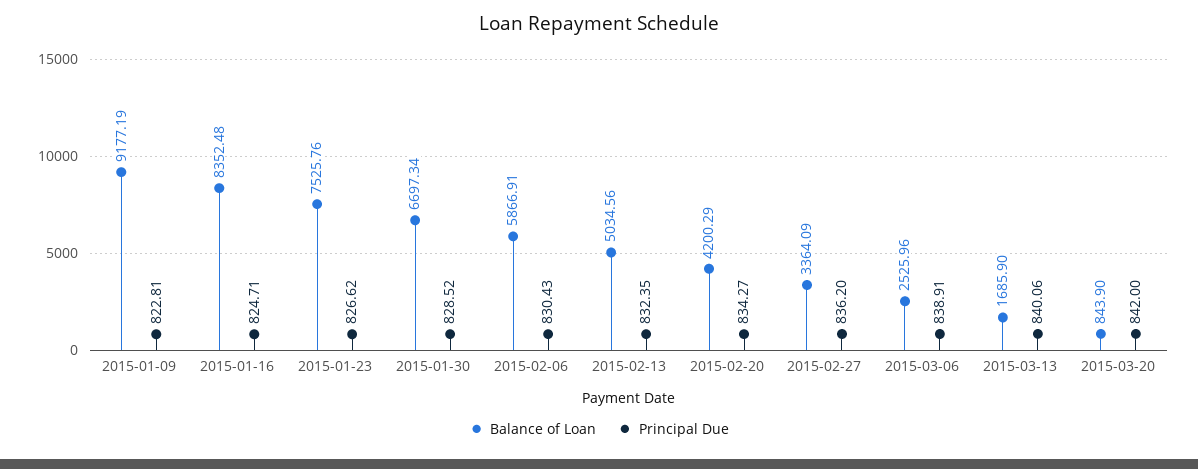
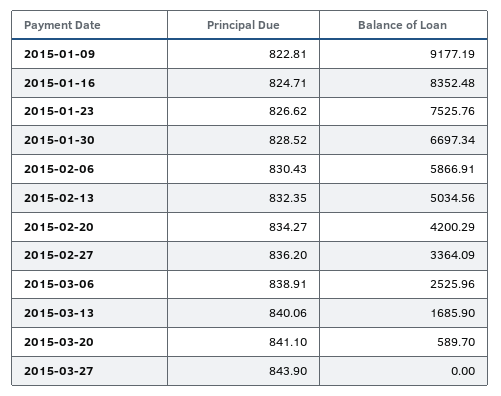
Balance of Loan, 2015-03-20: 843.9 -> 589.7
Principal Due, 2015-03-20: 842 -> 841.1
Principal Due, 2015-03-27: none -> 843.9
Balance of Loan, 2015-03-27: none -> 0

